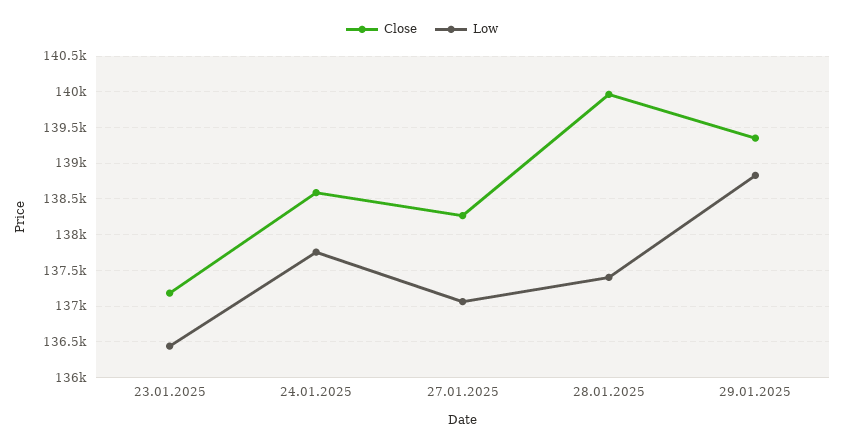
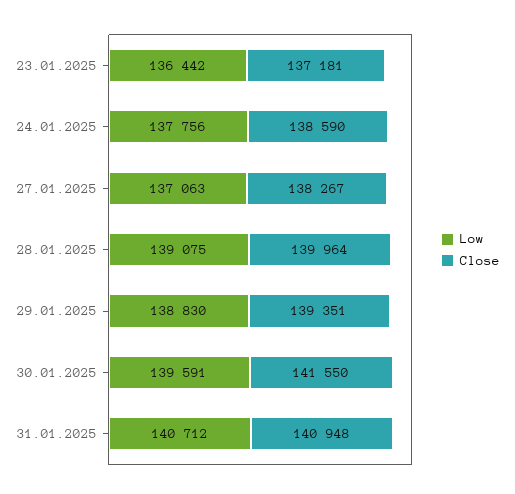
Low, 28.01.2025: 137400 -> 139075
Low, 30.01.2025: none -> 139591
Close, 30.01.2025: none -> 141550
Low, 31.01.2025: none -> 140712
Close, 31.01.2025: none -> 140948

